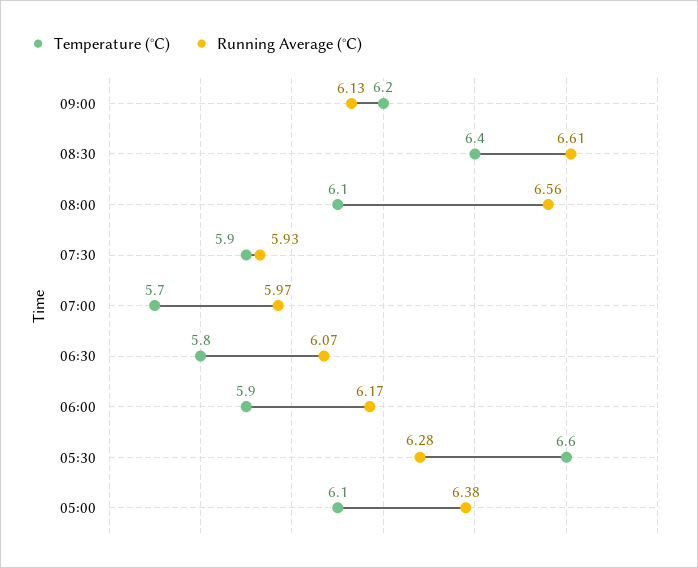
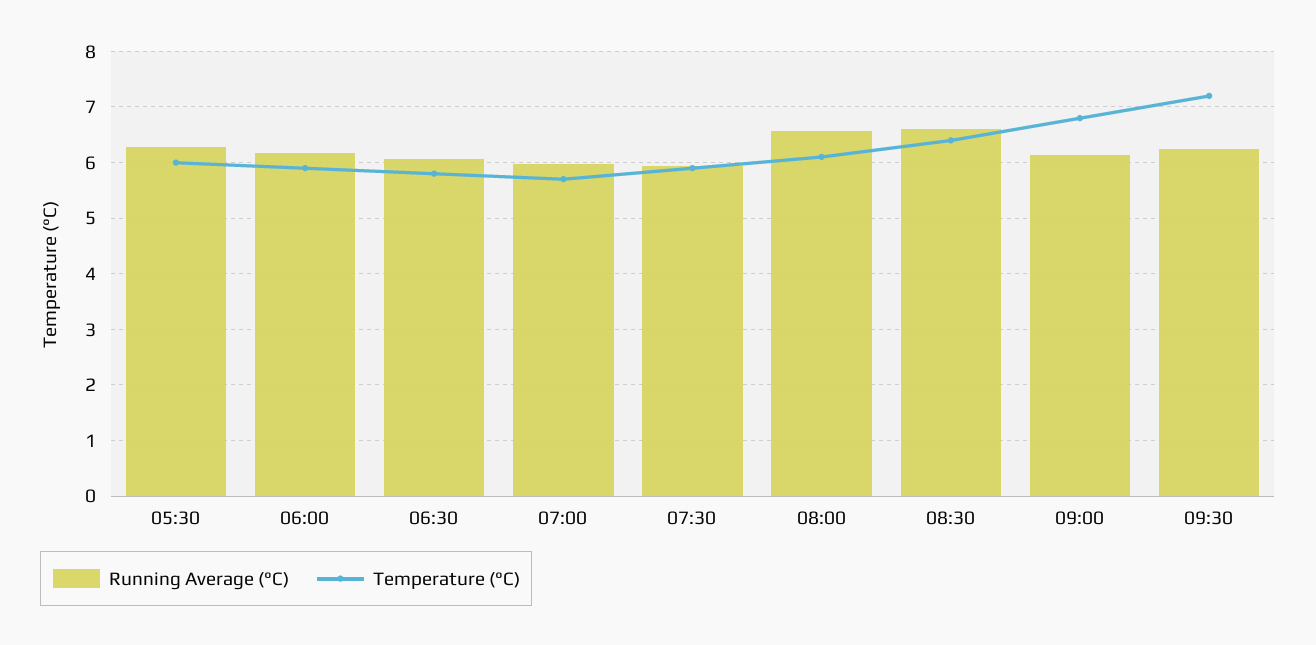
Temperature (°C), 09:00: 6.2 -> 6.8
Temperature (°C), 05:30: 6.6 -> 6
Temperature (°C), 05:00: 6.1 -> none
Running Average (°C), 05:00: 6.38 -> none
Running Average (°C), 09:30: none -> 6.2
Temperature (°C), 09:30: none -> 7.2

